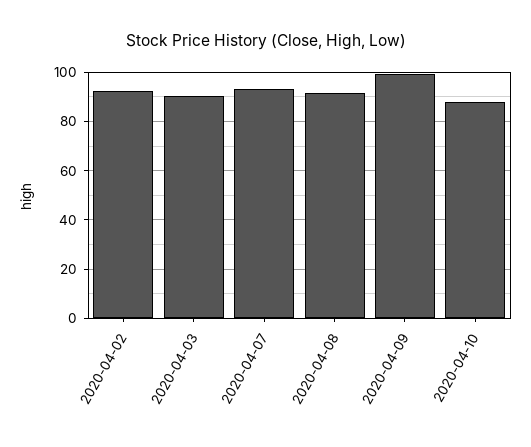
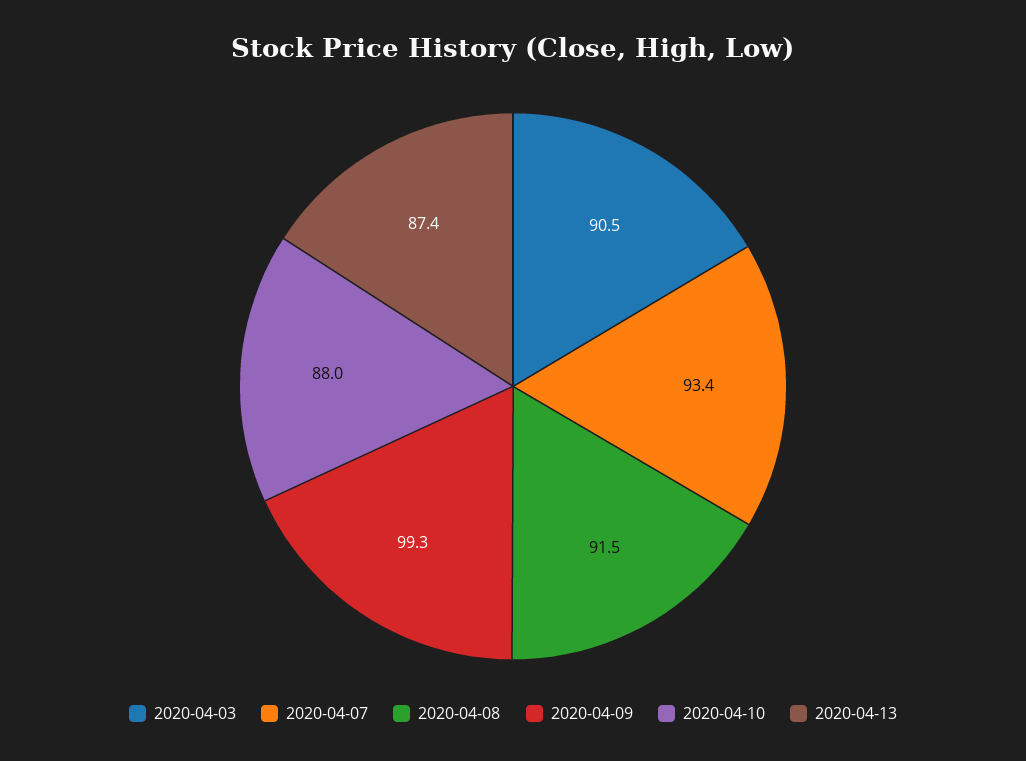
2020-04-02: 92.5 -> none
2020-04-13: none -> 87.4

